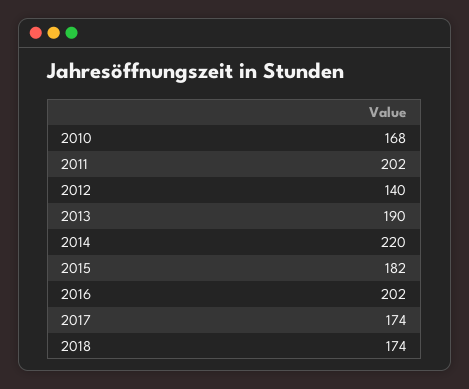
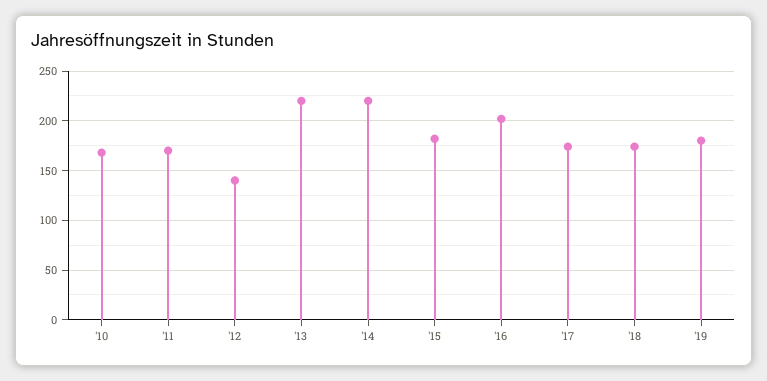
2011: 202 -> 170
2013: 190 -> 220
'19: none -> 180

